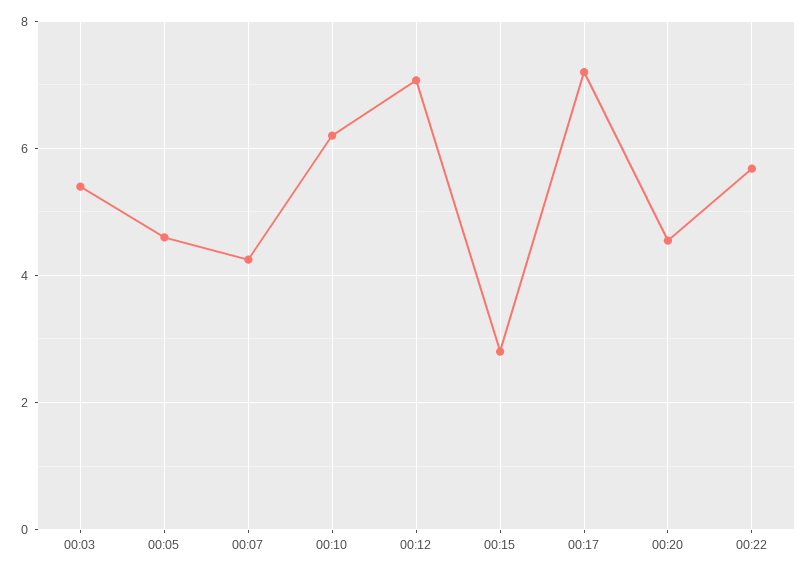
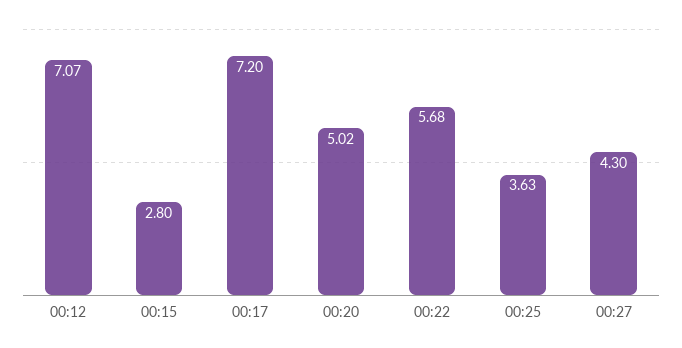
00:03: 5.4 -> none
00:05: 4.6 -> none
00:07: 4.2 -> none
00:10: 6.2 -> none
00:20: 4.6 -> 5.02
00:25: none -> 3.63
00:27: none -> 4.3

